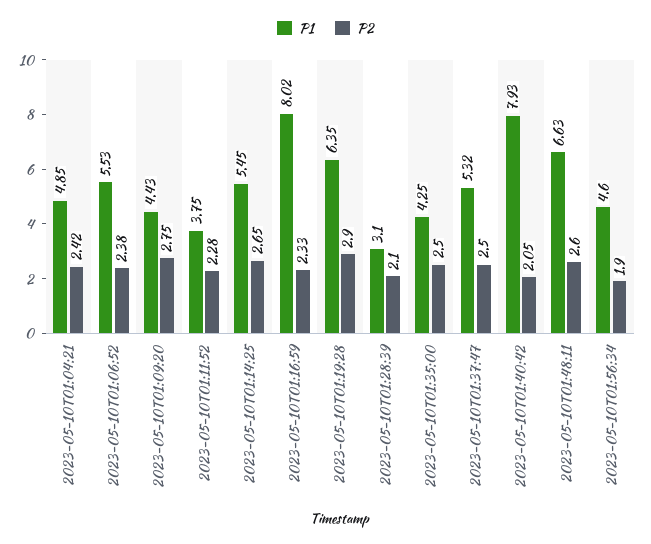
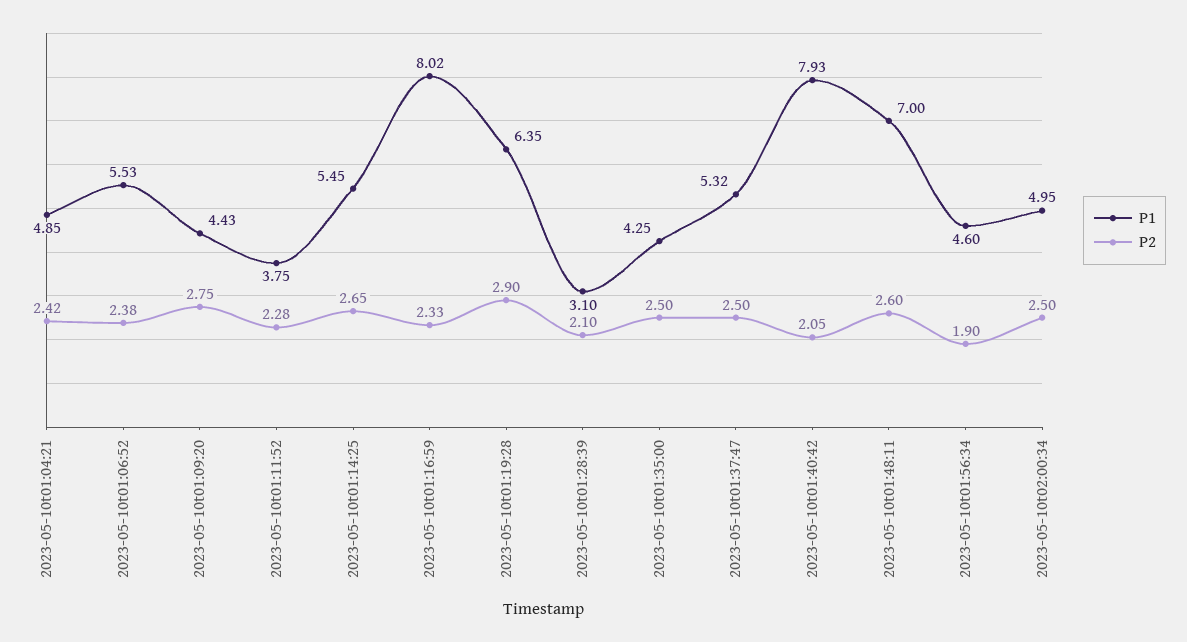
P1, 2023-05-10T01:48:11: 6.63 -> 7
P1, 2023-05-10t02:00:34: none -> 4.95
P2, 2023-05-10t02:00:34: none -> 2.5

